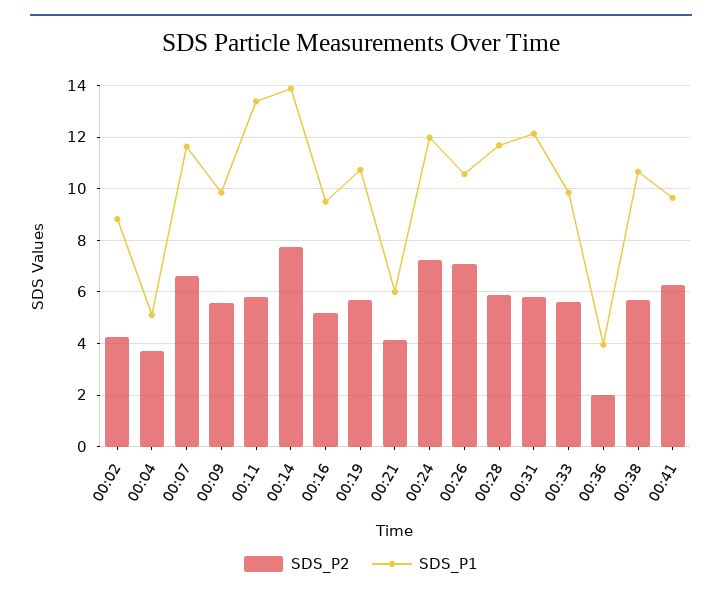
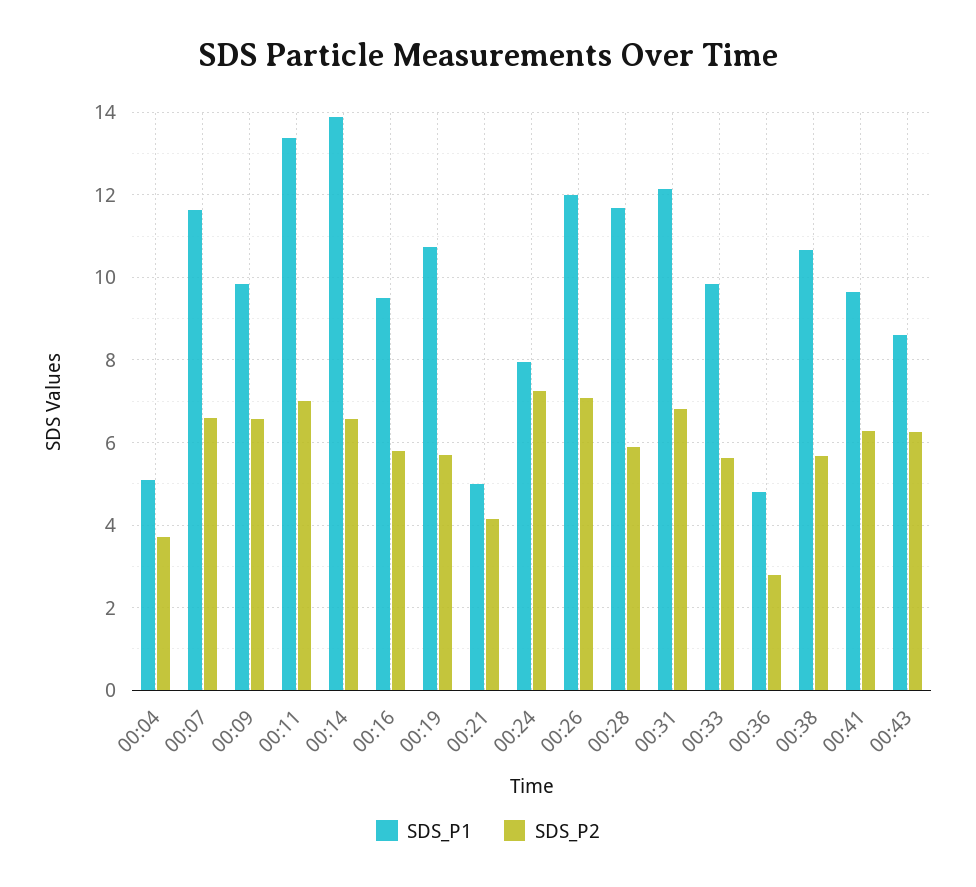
SDS_P2, 00:02: 4.25 -> none
SDS_P1, 00:02: 8.75 -> none
SDS_P2, 00:09: 5.5 -> 6.6
SDS_P2, 00:11: 5.75 -> 7
SDS_P2, 00:14: 7.75 -> 6.6
SDS_P2, 00:16: 5.25 -> 5.8
SDS_P1, 00:21: 6 -> 5
SDS_P1, 00:24: 12 -> 8
SDS_P1, 00:26: 10.5 -> 12
SDS_P2, 00:31: 5.75 -> 6.8
SDS_P2, 00:36: 2 -> 2.8
SDS_P1, 00:36: 4 -> 4.8
SDS_P1, 00:43: none -> 8.6
SDS_P2, 00:43: none -> 6.2

